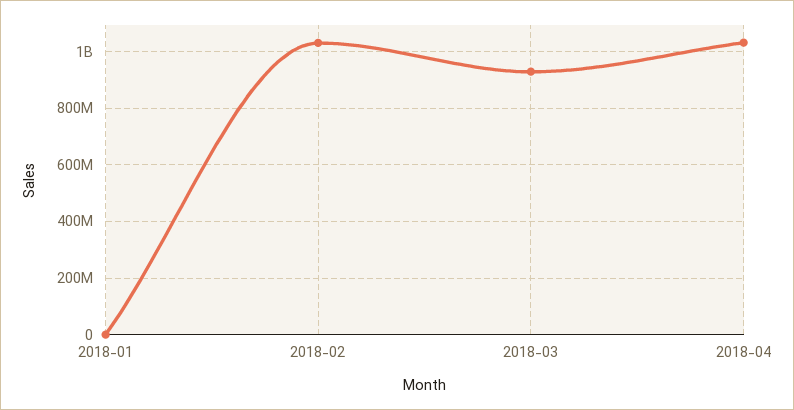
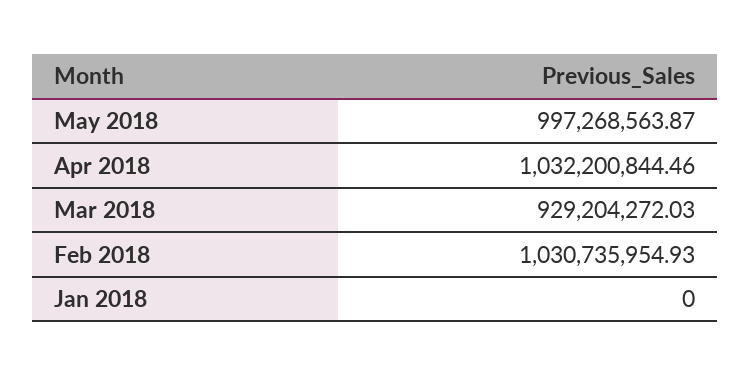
May 2018: none -> 997268563.87

